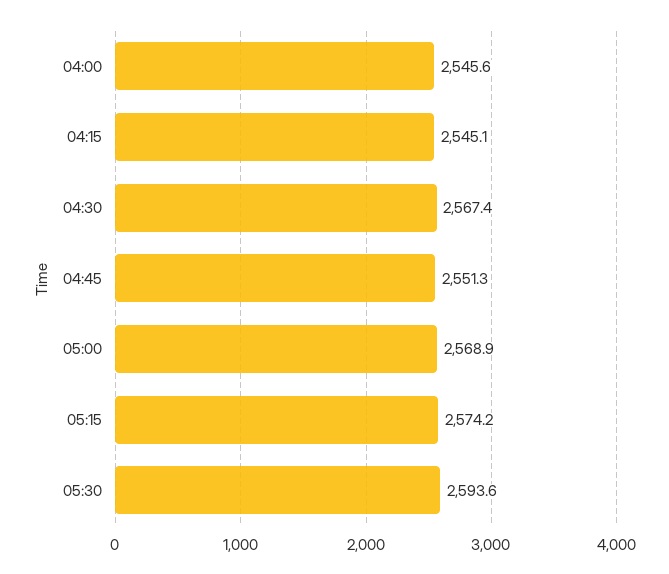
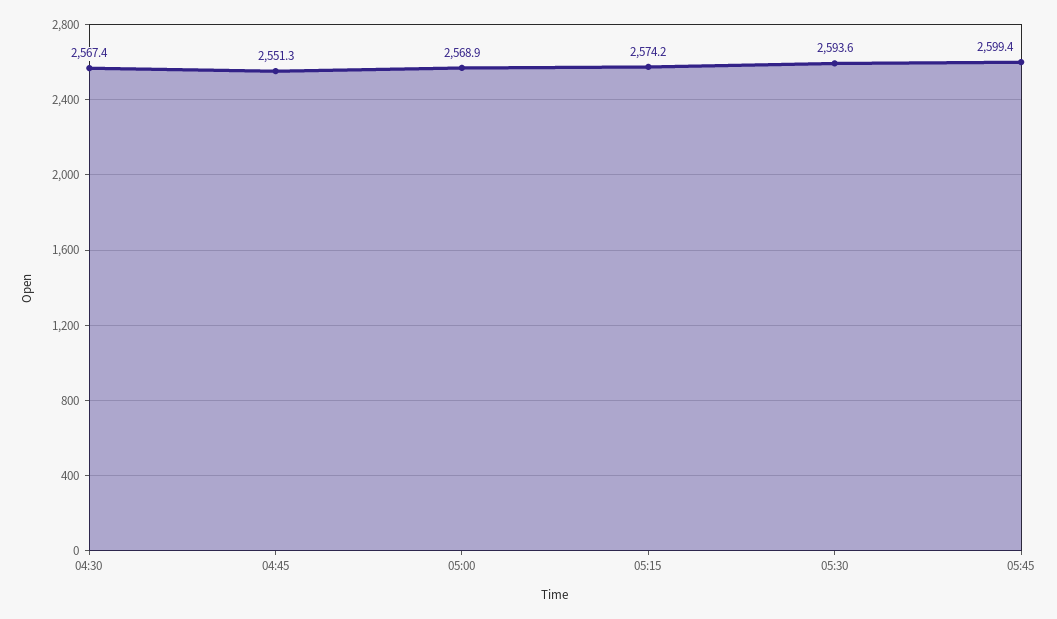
04:00: 2545.6 -> none
04:15: 2545.1 -> none
05:45: none -> 2599.4

